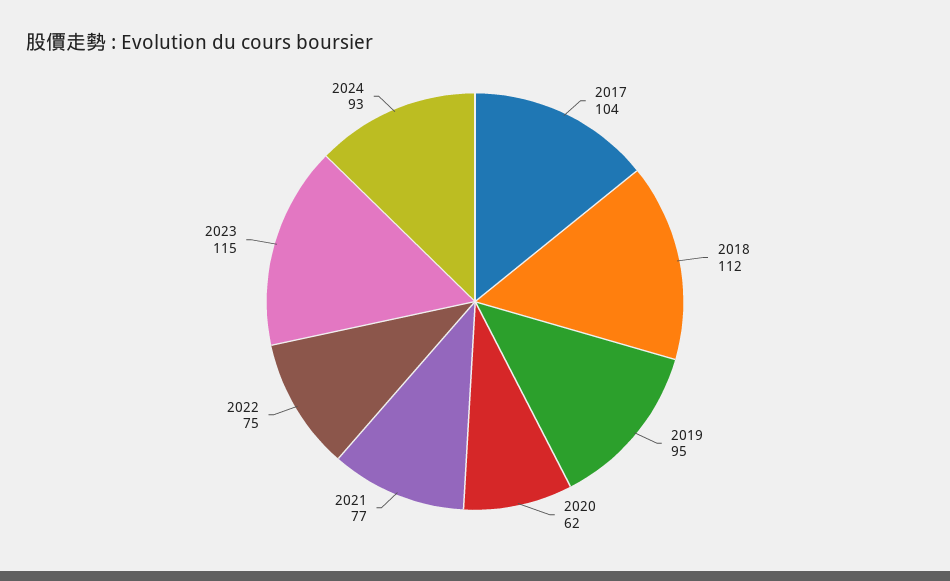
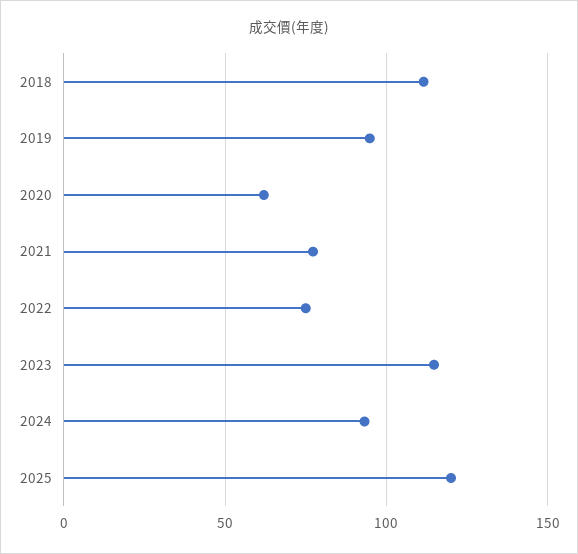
2017: 104 -> none
2025: none -> 120

